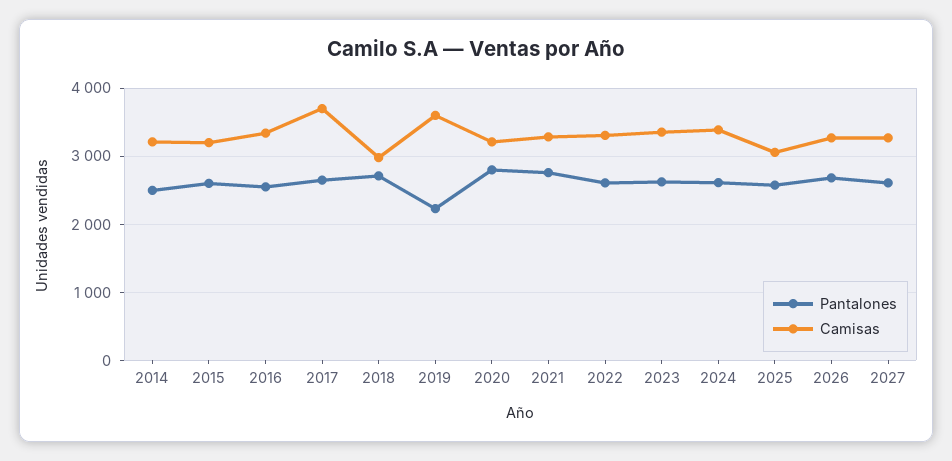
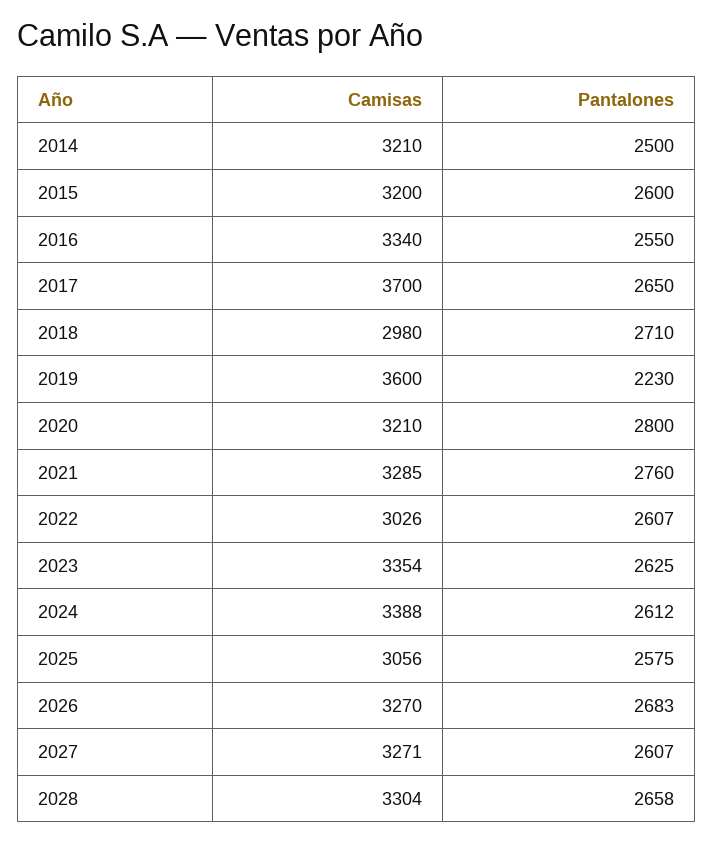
Camisas, 2022: 3300 -> 3026
Camisas, 2028: none -> 3304
Pantalones, 2028: none -> 2658

